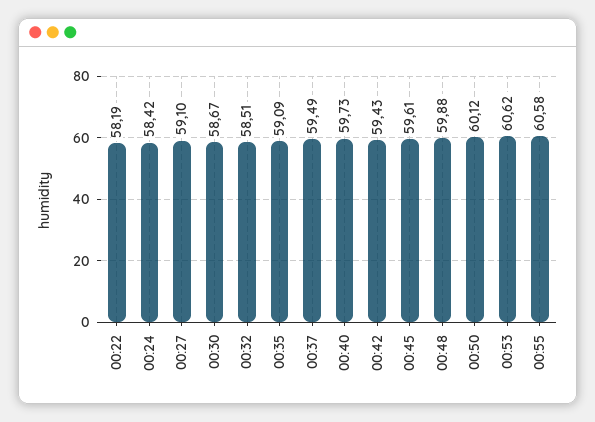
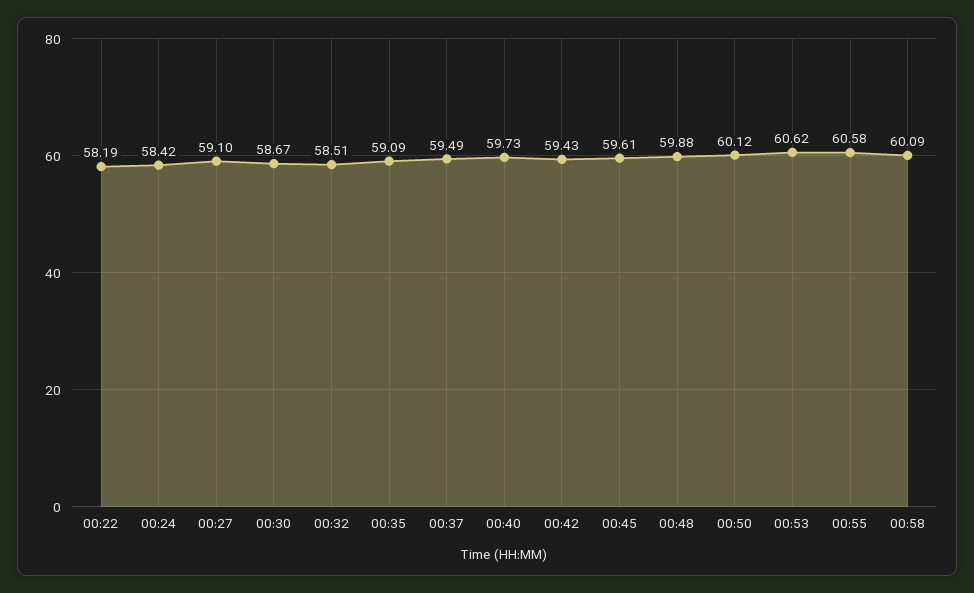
00:58: none -> 60.09

